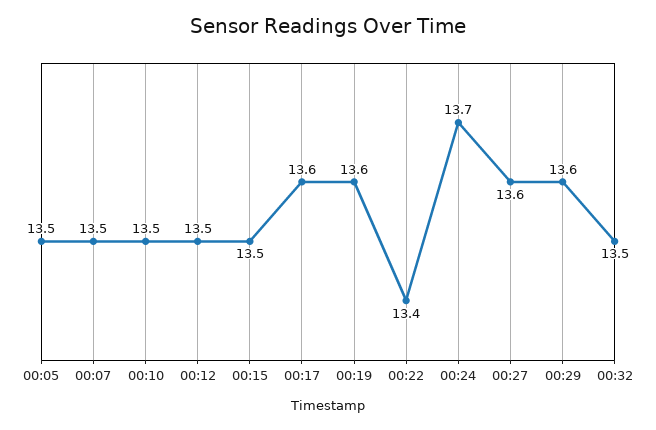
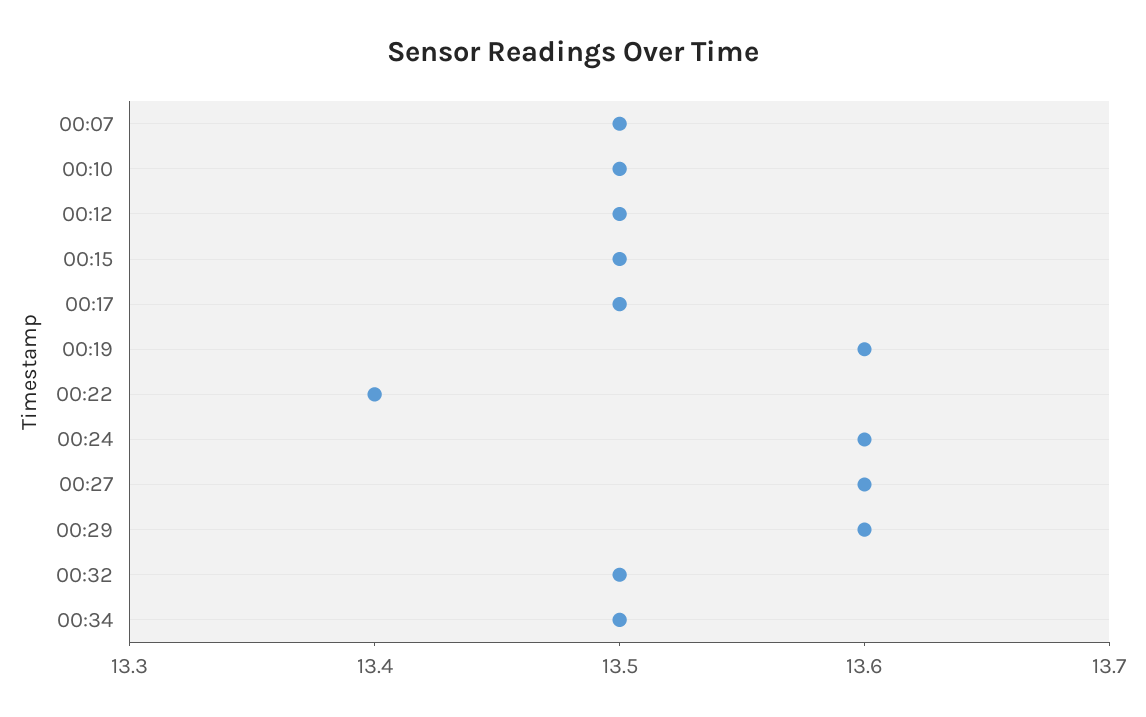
00:05: 13.5 -> none
00:17: 13.6 -> 13.5
00:24: 13.7 -> 13.6
00:34: none -> 13.5

